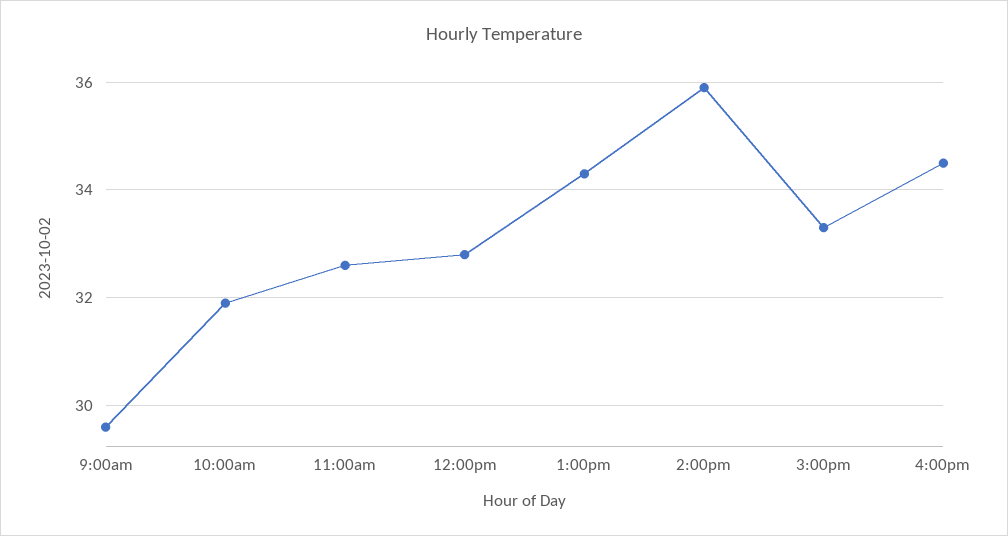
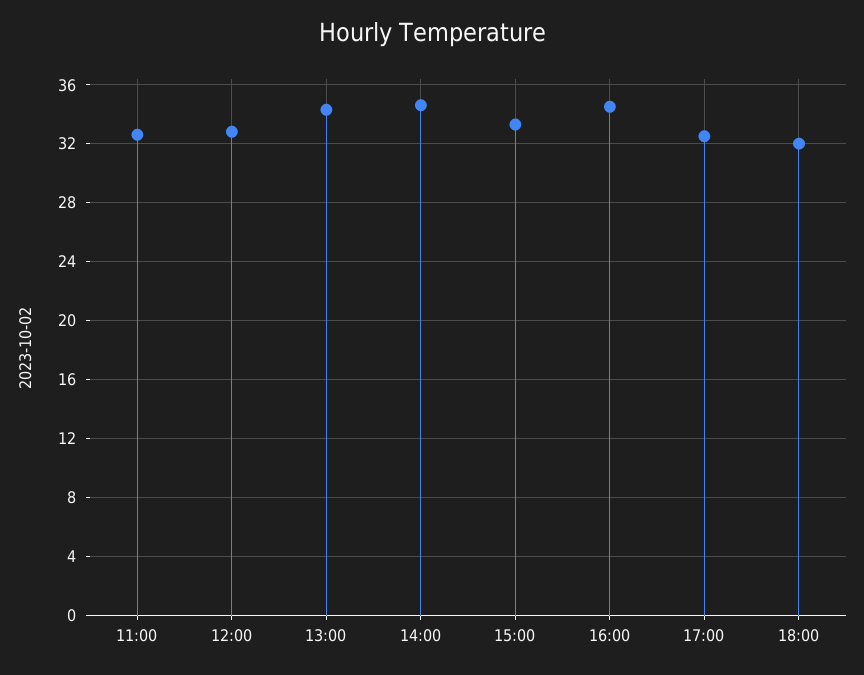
9:00am: 29.5 -> none
10:00am: 32 -> none
2:00pm: 36 -> 34.5
17:00: none -> 32.5
18:00: none -> 32

